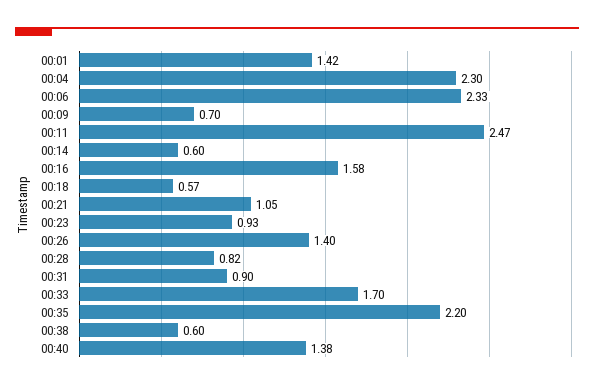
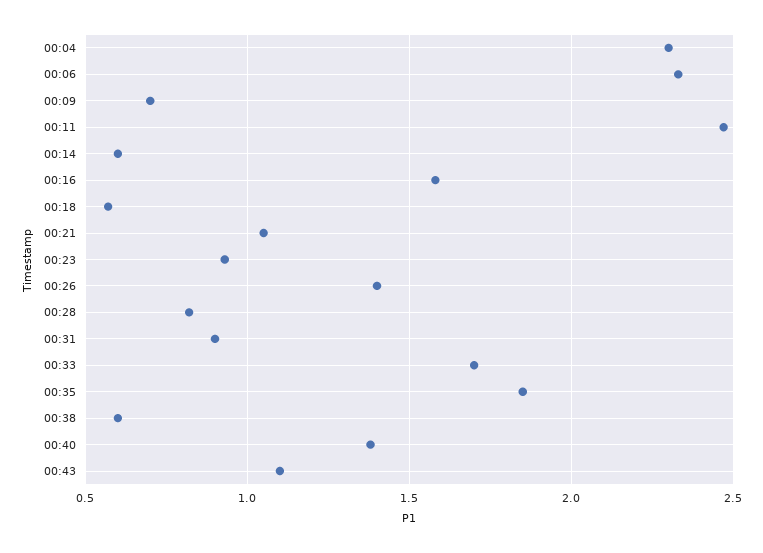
00:01: 1.42 -> none
00:35: 2.2 -> 1.85
00:43: none -> 1.1

